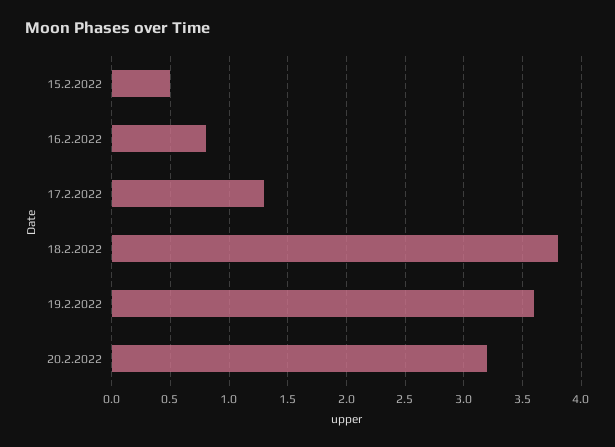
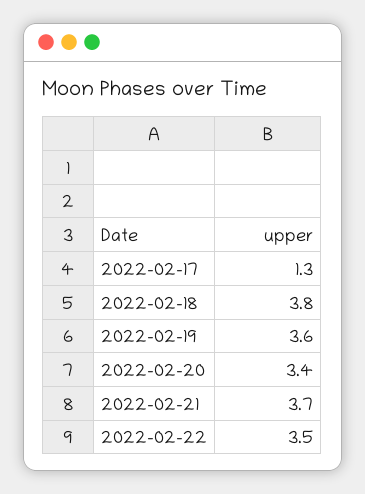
15.2.2022: 0.5 -> none
16.2.2022: 0.8 -> none
20.2.2022: 3.2 -> 3.4
2022-02-21: none -> 3.7
2022-02-22: none -> 3.5

